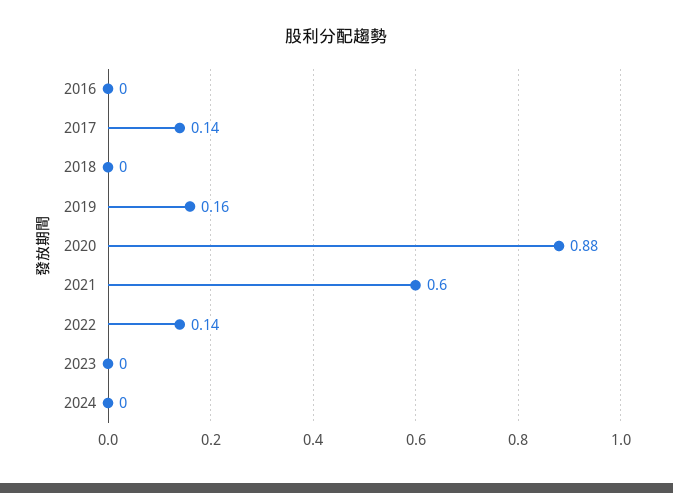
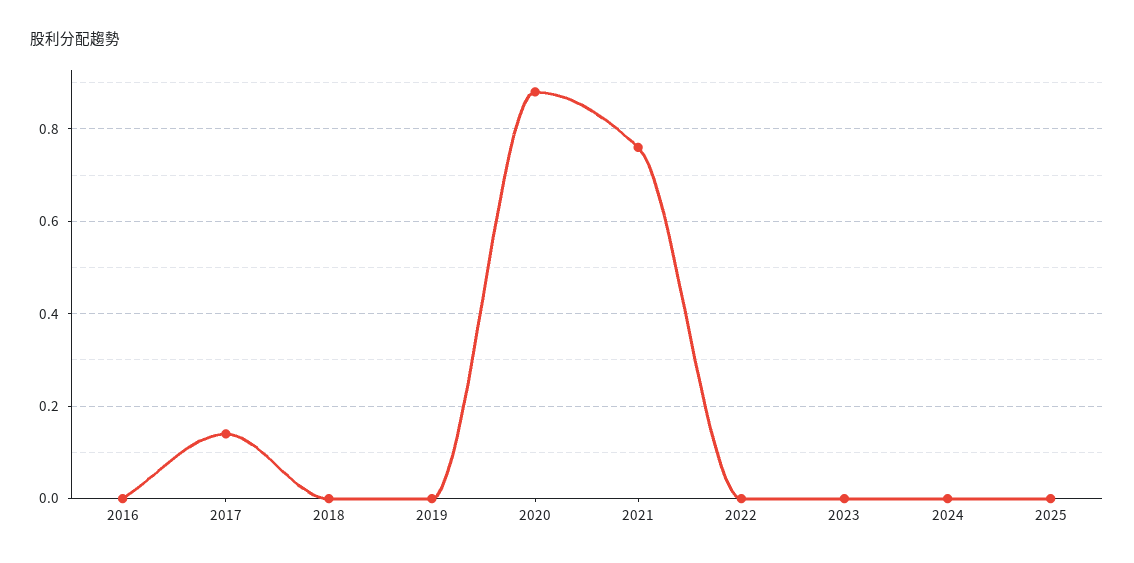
2019: 0.16 -> 0
2021: 0.6 -> 0.75
2022: 0.14 -> 0
2025: none -> 0

